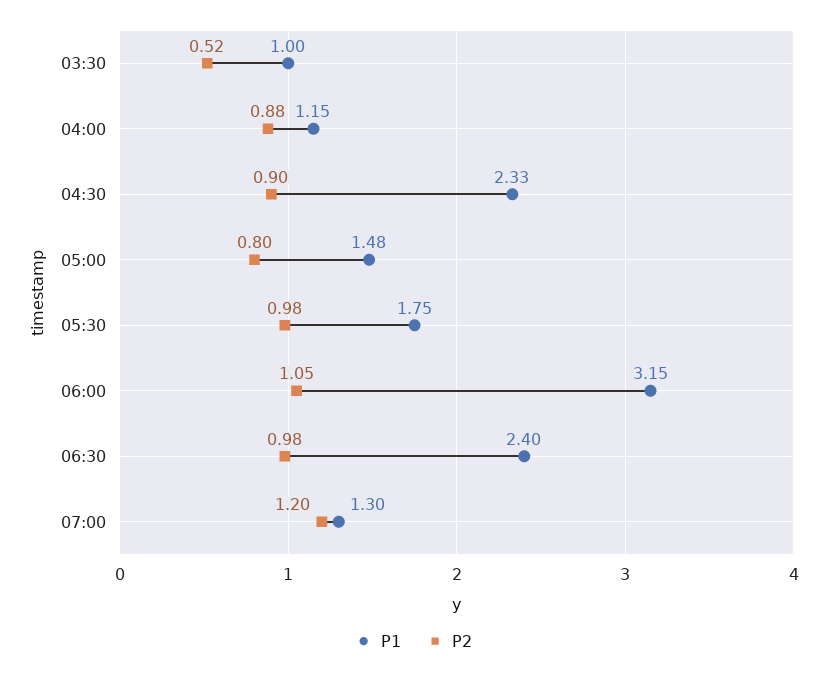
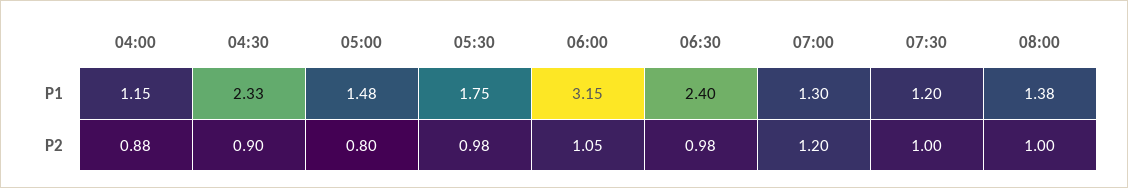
P1, 03:30: 1 -> none
P2, 03:30: 0.52 -> none
P1, 07:30: none -> 1.2
P1, 08:00: none -> 1.38
P2, 07:30: none -> 1
P2, 08:00: none -> 1

